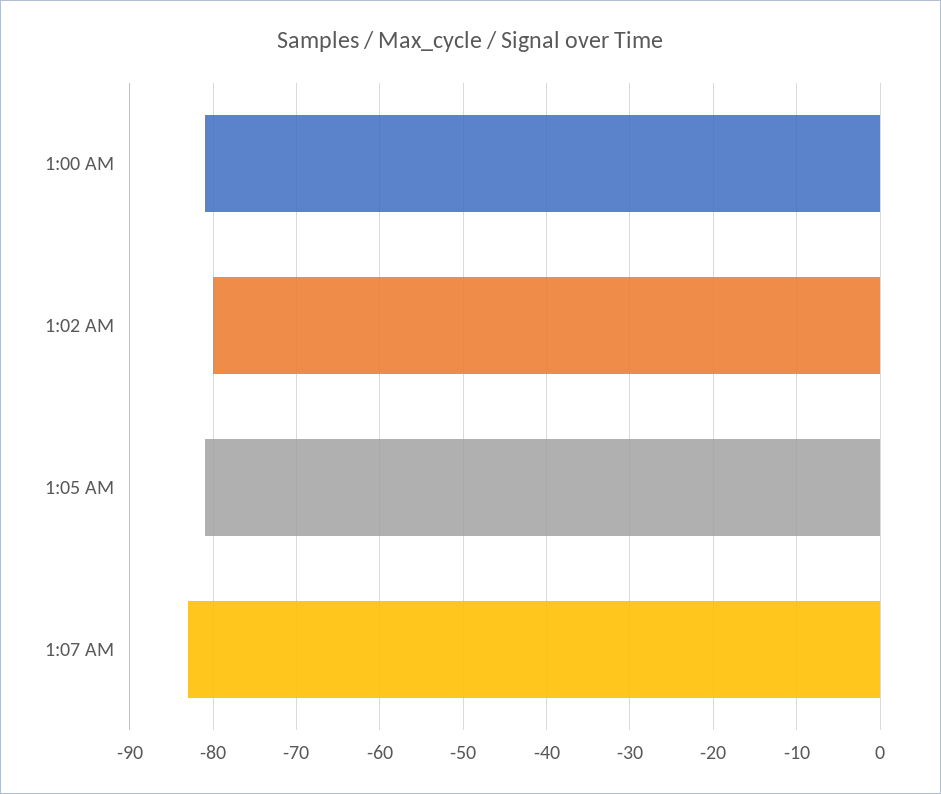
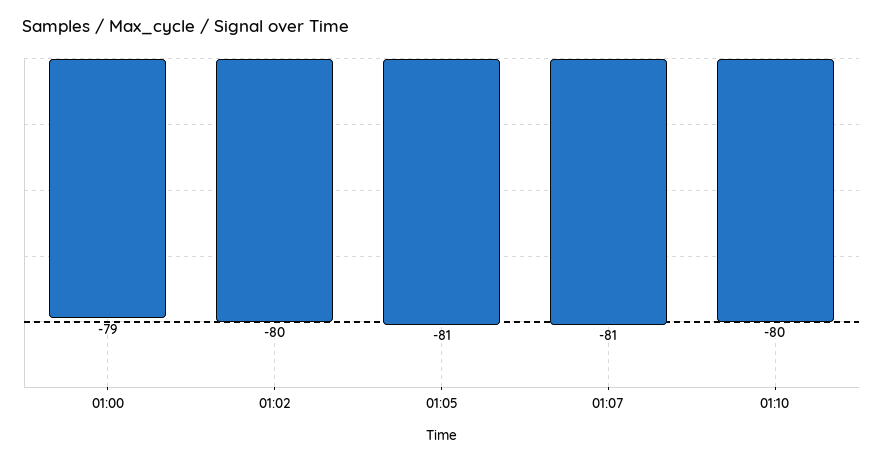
1:00 AM: -81 -> -79
1:07 AM: -83 -> -81
01:10: none -> -80

